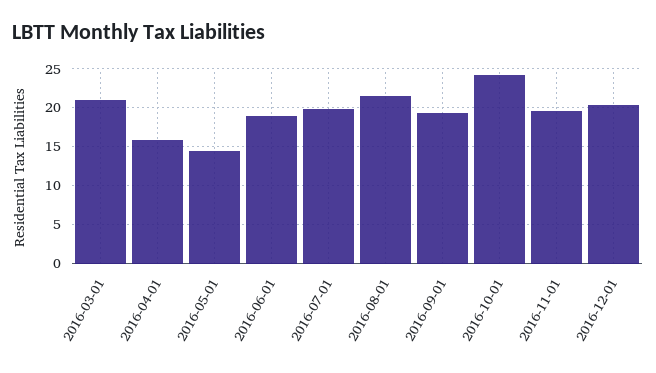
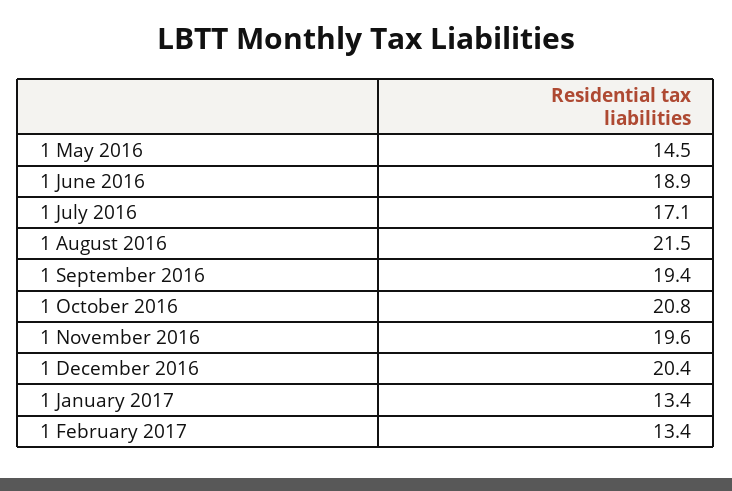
2016-03-01: 21 -> none
2016-04-01: 16 -> none
2016-07-01: 20 -> 17.1
2016-10-01: 24 -> 20.8
1 January 2017: none -> 13.4
1 February 2017: none -> 13.4

